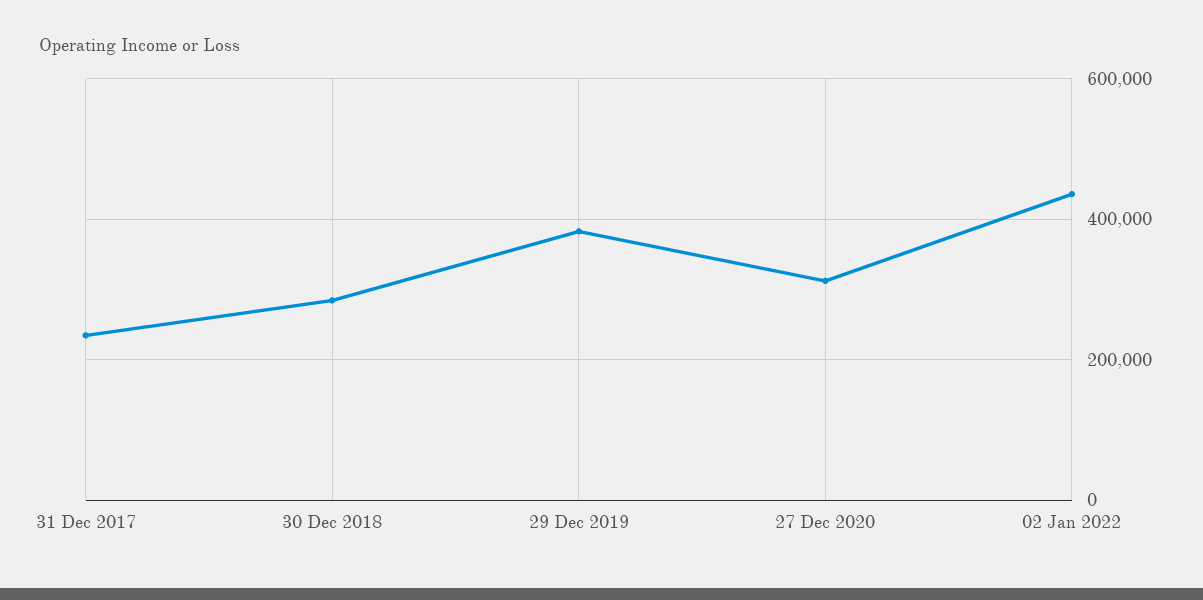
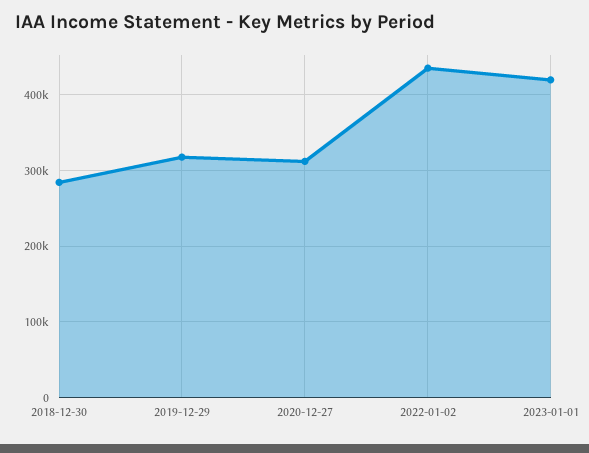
31 Dec 2017: 240000 -> none
29 Dec 2019: 380000 -> 320000
2023-01-01: none -> 420000

